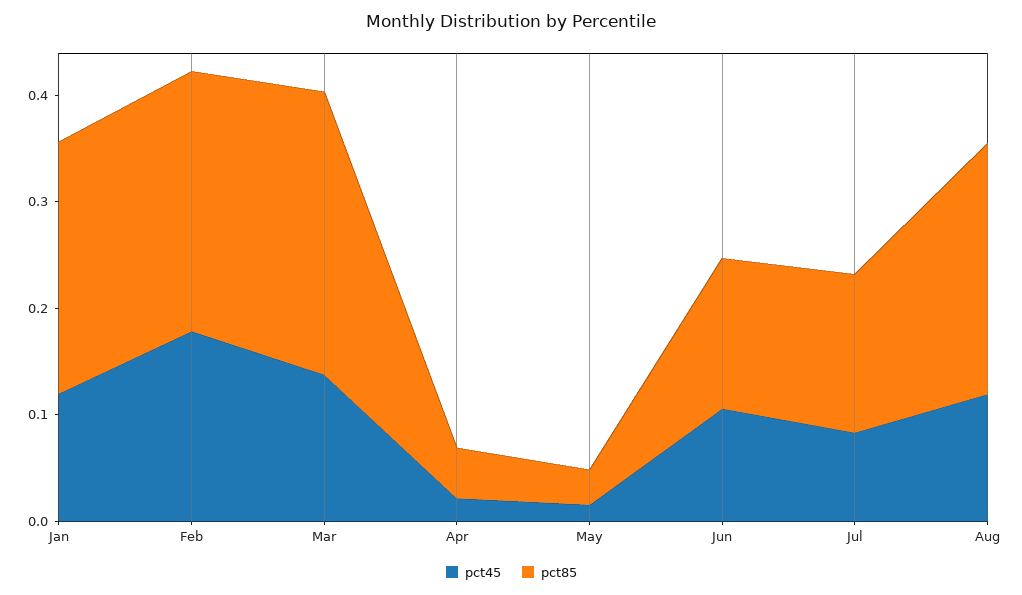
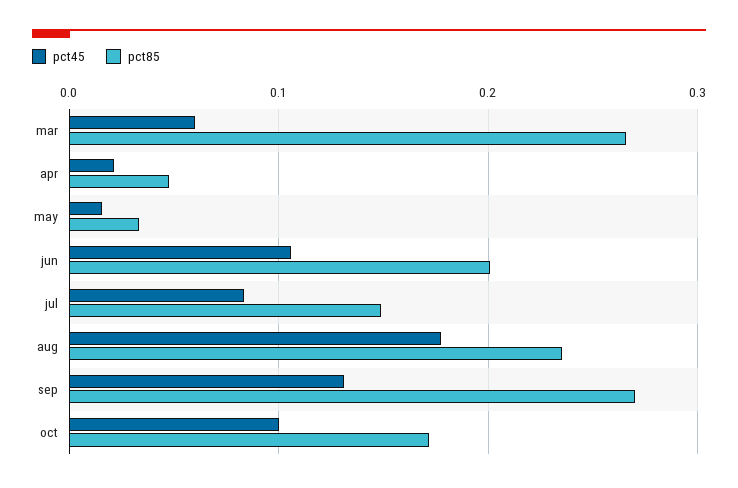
pct45, Jan: 0.12 -> none
pct85, Jan: 0.24 -> none
pct45, Feb: 0.18 -> none
pct85, Feb: 0.24 -> none
pct45, Mar: 0.14 -> 0.06
pct85, Jun: 0.14 -> 0.2
pct45, Aug: 0.12 -> 0.18
pct45, sep: none -> 0.13
pct85, sep: none -> 0.27
pct45, oct: none -> 0.1
pct85, oct: none -> 0.17

